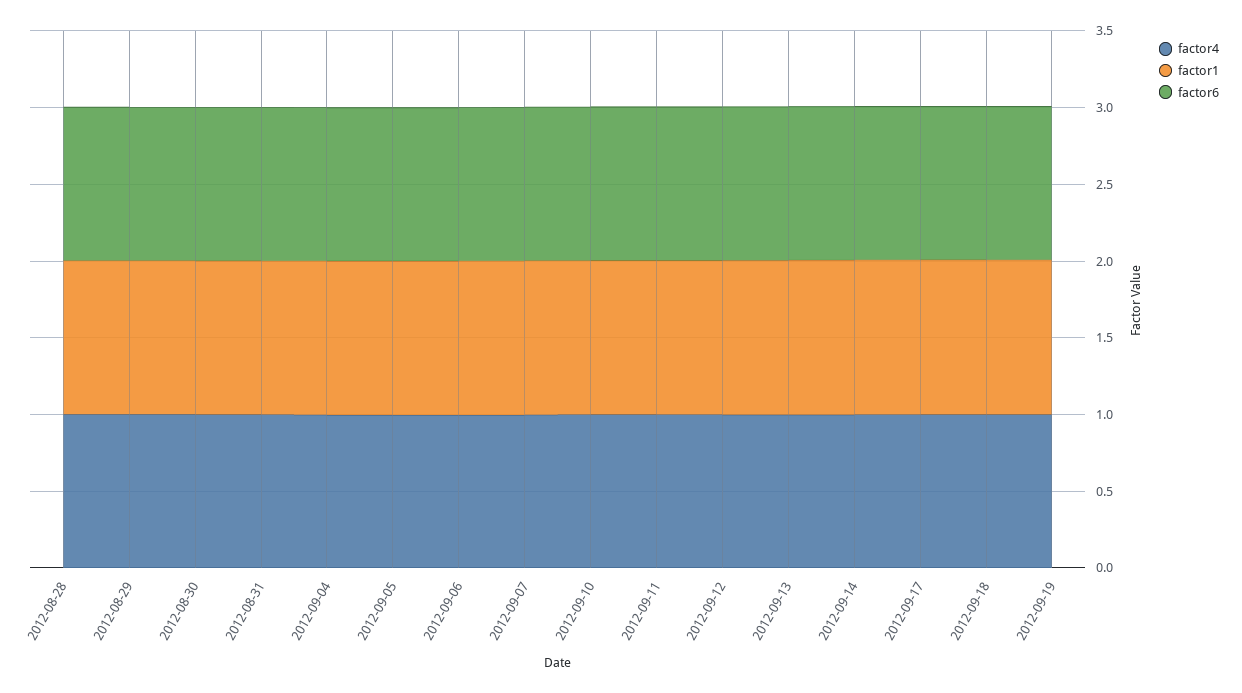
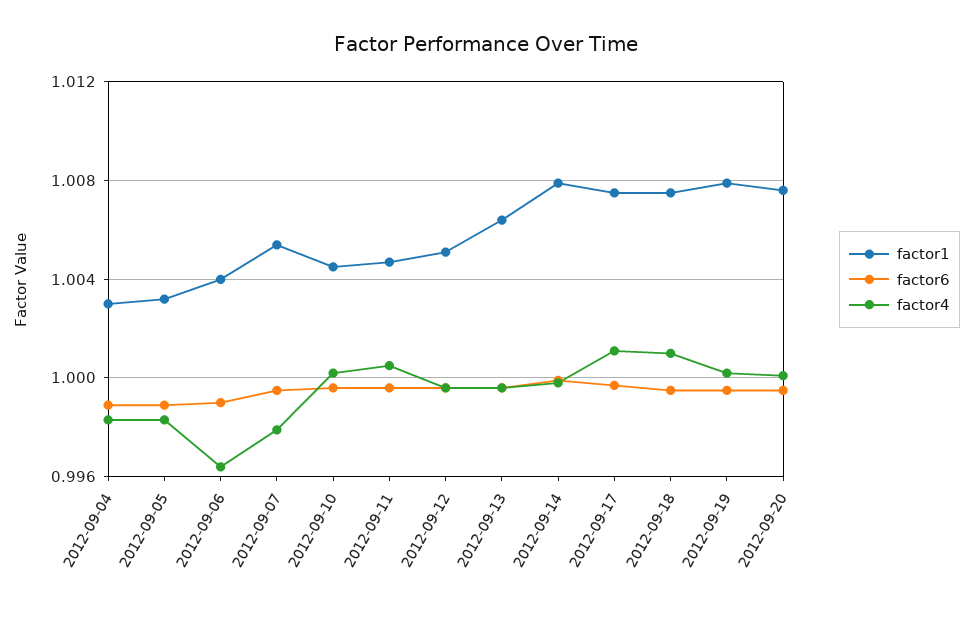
factor4, 2012-08-28: 1 -> none
factor1, 2012-08-28: 1 -> none
factor6, 2012-08-28: 1 -> none
factor4, 2012-08-29: 1 -> none
factor1, 2012-08-29: 1 -> none
factor6, 2012-08-29: 1 -> none
factor4, 2012-08-30: 1 -> none
factor1, 2012-08-30: 1 -> none
factor6, 2012-08-30: 1 -> none
factor4, 2012-08-31: 1 -> none
factor1, 2012-08-31: 1 -> none
factor6, 2012-08-31: 1 -> none
factor1, 2012-09-20: none -> 1.0075
factor6, 2012-09-20: none -> 0.9995
factor4, 2012-09-20: none -> 1

